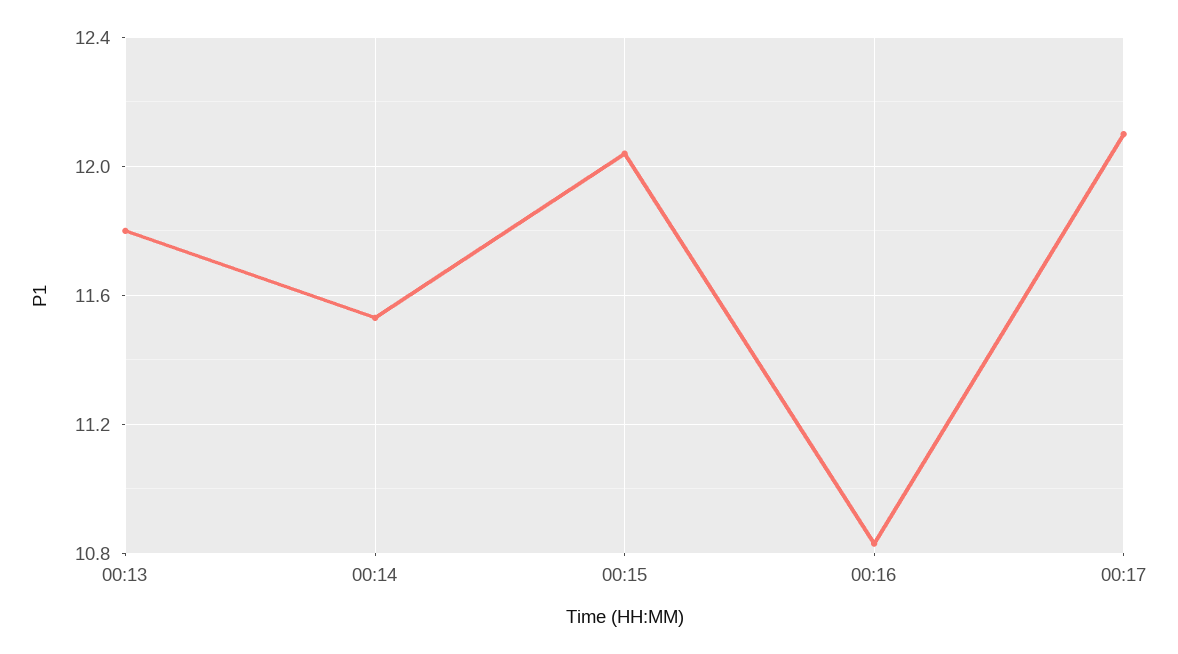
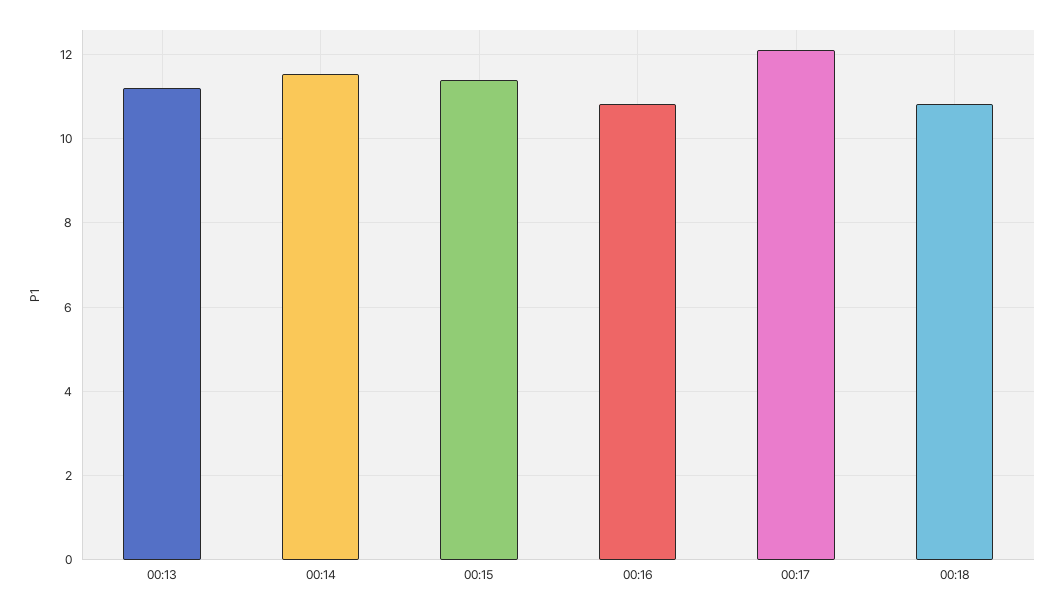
00:13: 11.8 -> 11.2
00:15: 12.05 -> 11.4
00:18: none -> 10.8

